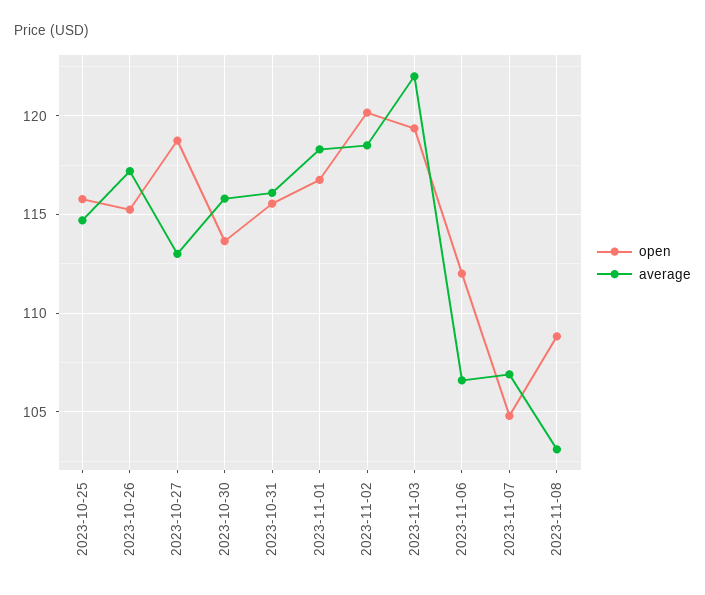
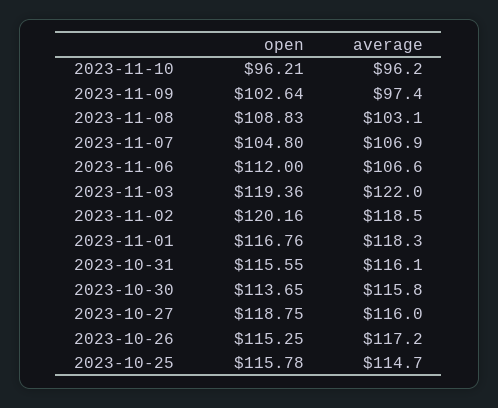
average, 2023-10-27: 113 -> 116
open, 2023-11-10: none -> 96.21
average, 2023-11-10: none -> 96.2
open, 2023-11-09: none -> 102.64
average, 2023-11-09: none -> 97.4

